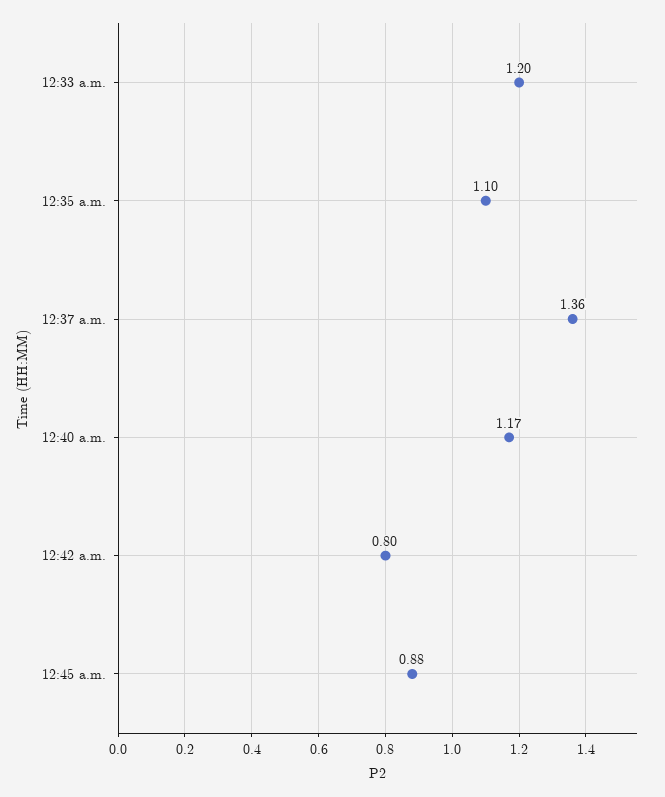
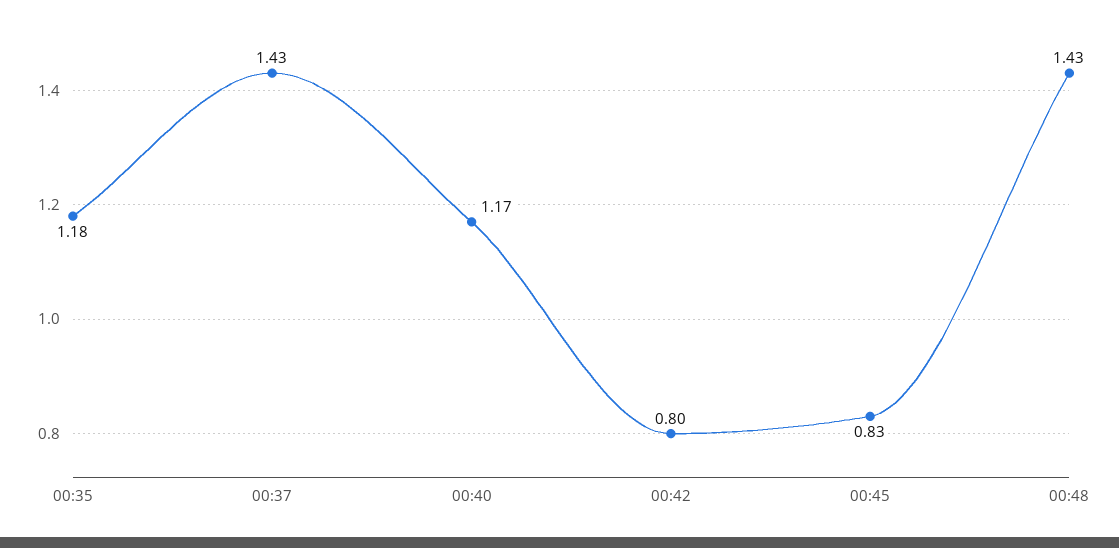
12:33 a.m.: 1.2 -> none
12:35 a.m.: 1.1 -> 1.18
12:37 a.m.: 1.36 -> 1.43
12:45 a.m.: 0.88 -> 0.83
00:48: none -> 1.43

